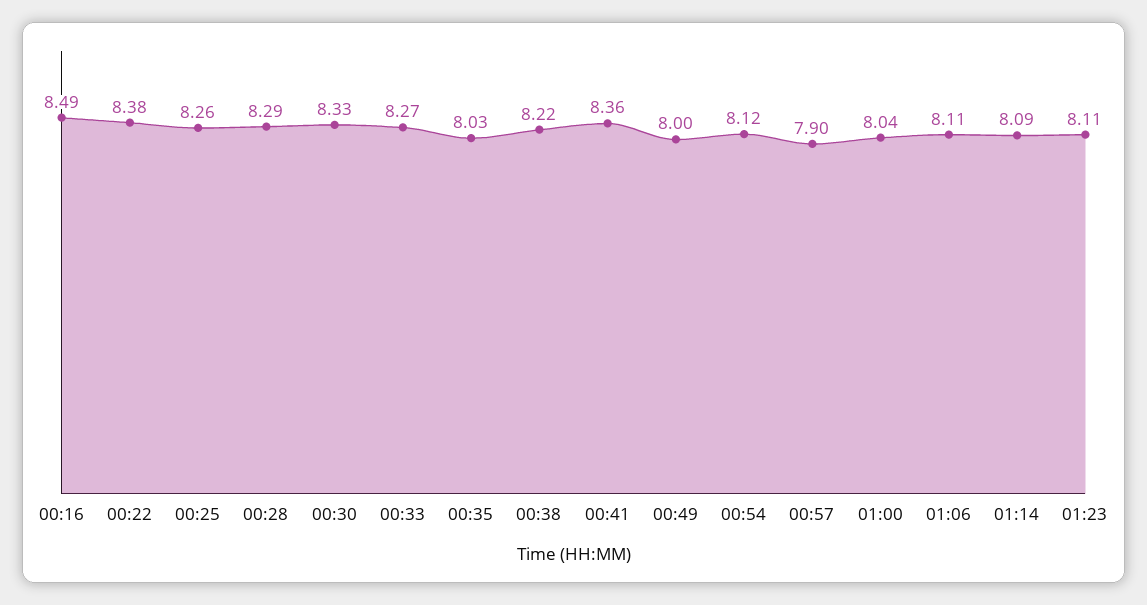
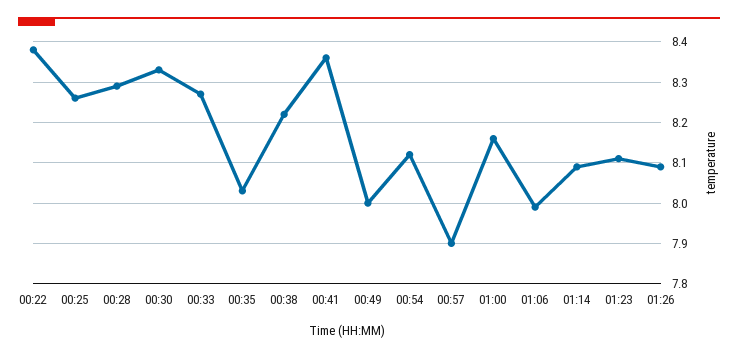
00:16: 8.49 -> none
01:00: 8.04 -> 8.15
01:06: 8.11 -> 8
01:26: none -> 8.1

